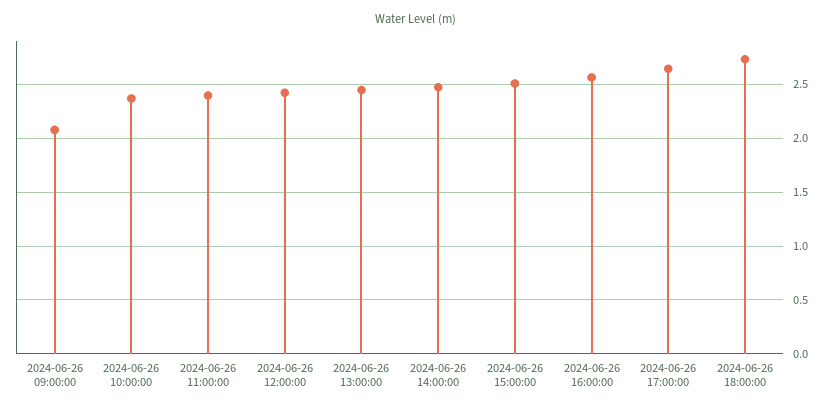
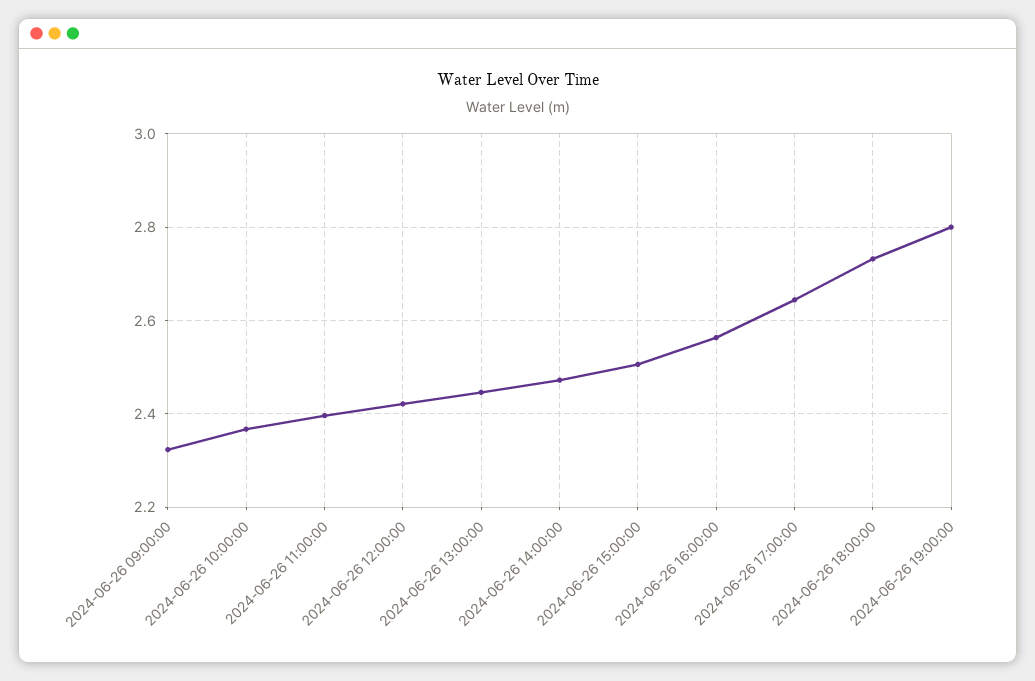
2024-06-26 09:00:00: 2.1 -> 2.32
2024-06-26 19:00:00: none -> 2.8

